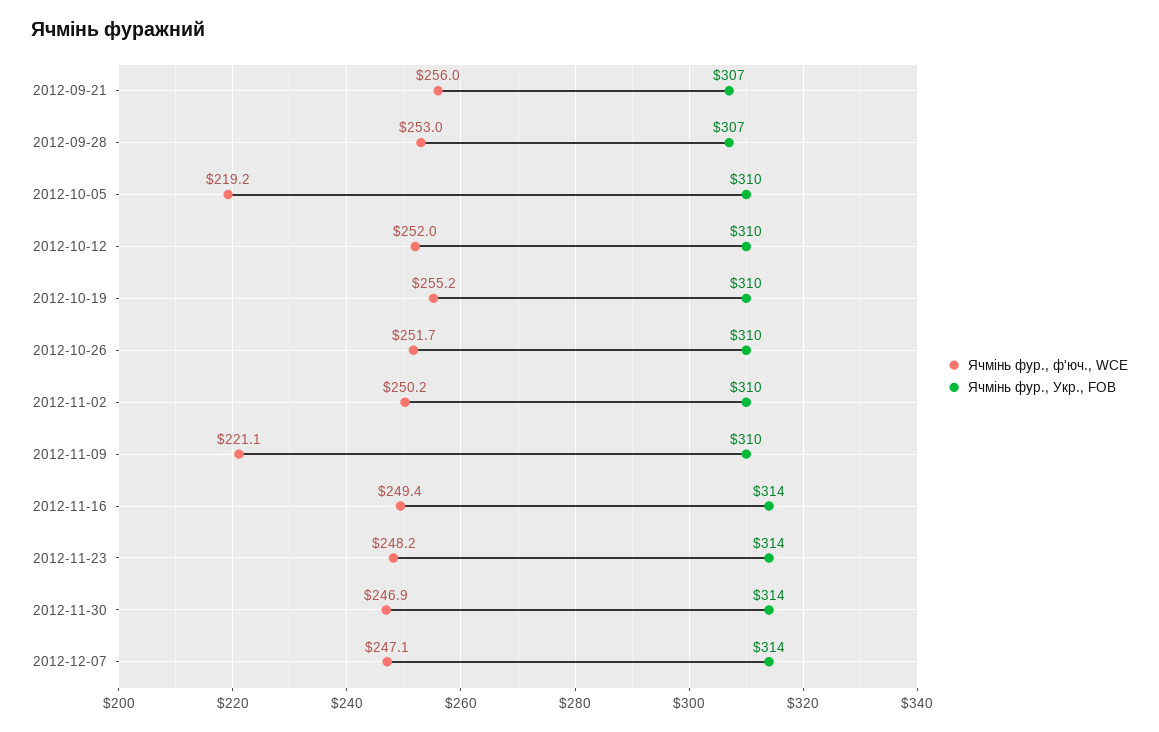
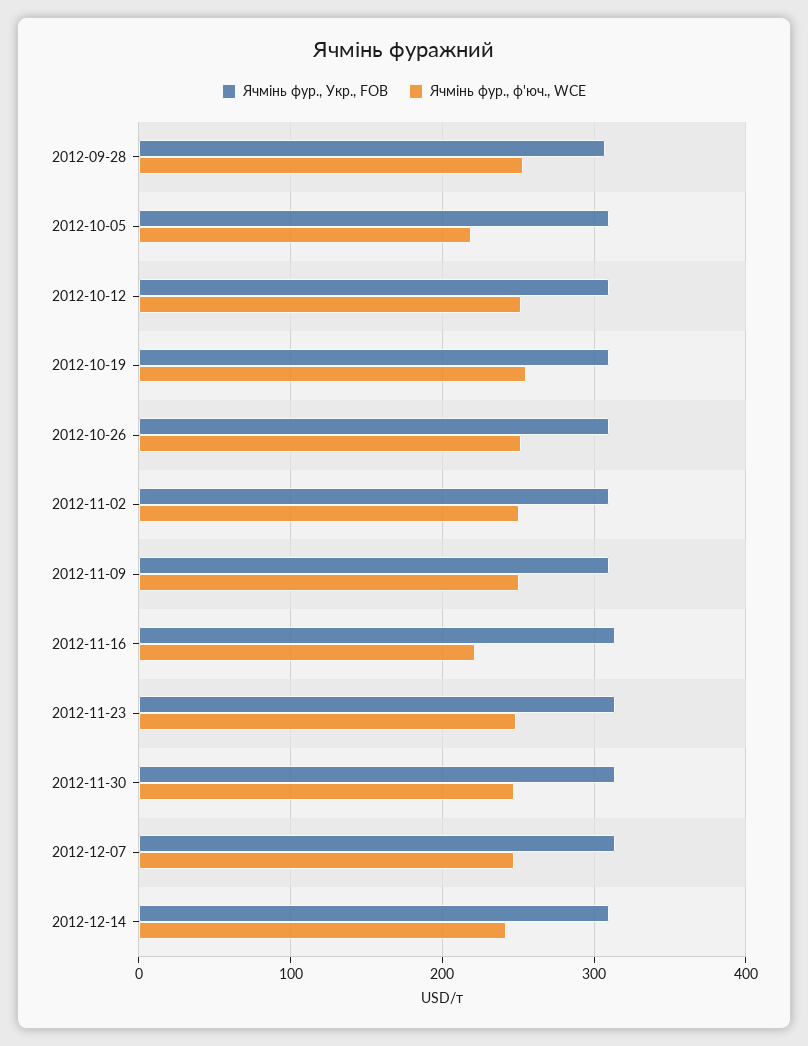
Ячмінь фур., ф'юч., WCE, 2012-09-21: 256 -> none
Ячмінь фур., Укр., FOB, 2012-09-21: 307 -> none
Ячмінь фур., ф'юч., WCE, 2012-11-09: 221.1 -> 250
Ячмінь фур., ф'юч., WCE, 2012-11-16: 249.4 -> 220
Ячмінь фур., Укр., FOB, 2012-12-14: none -> 310
Ячмінь фур., ф'юч., WCE, 2012-12-14: none -> 240

